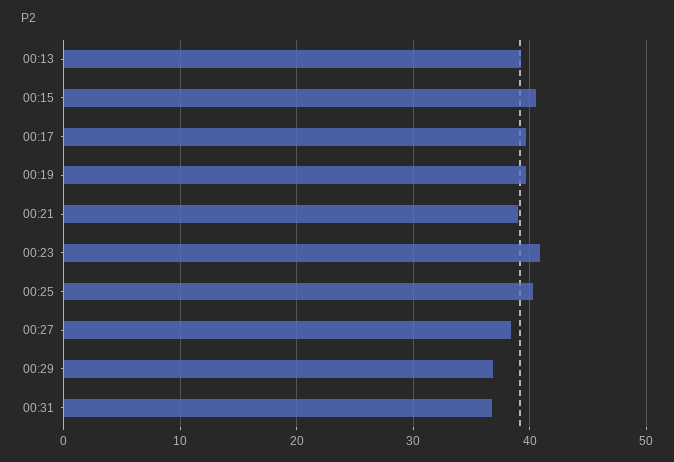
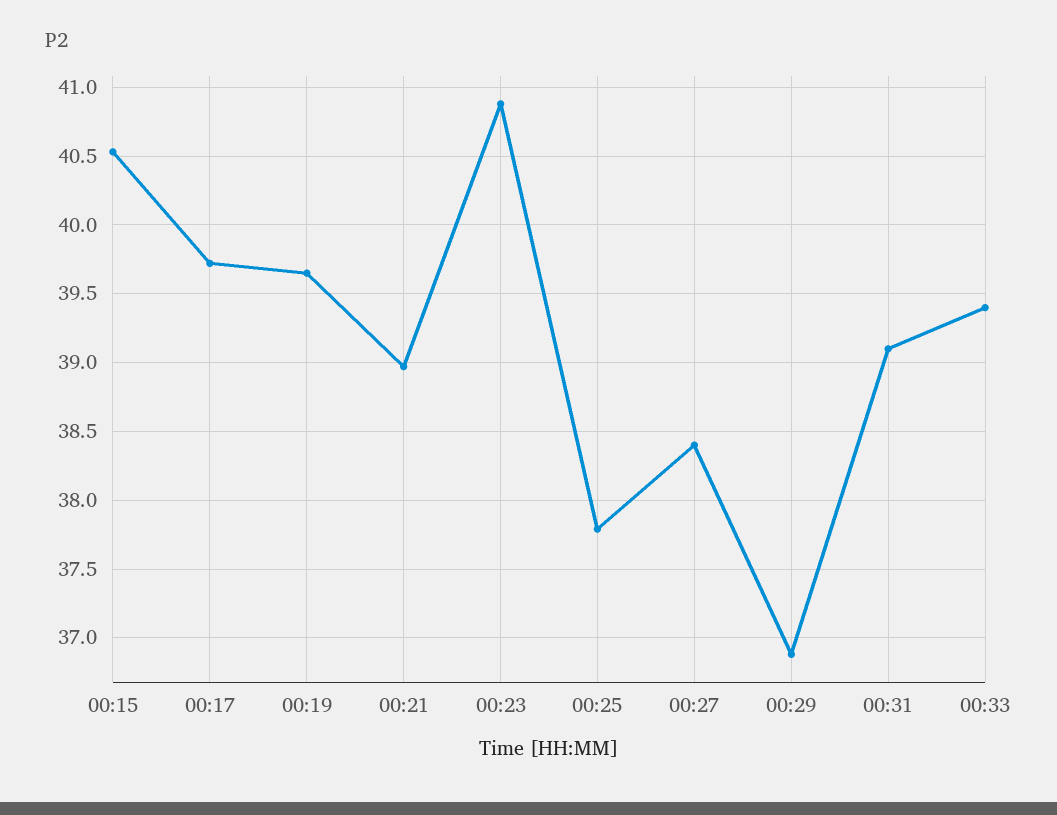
00:13: 39 -> none
00:25: 40 -> 37.8
00:31: 37 -> 39.1
00:33: none -> 39.4

